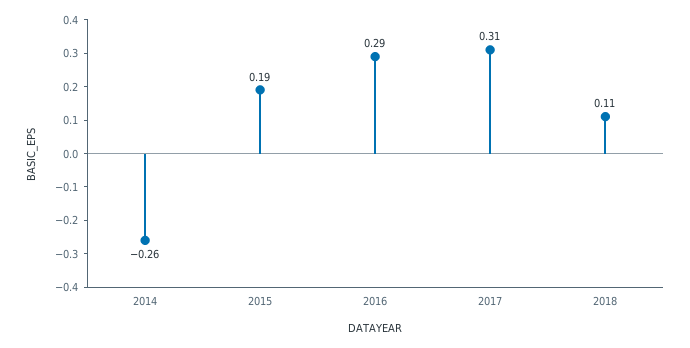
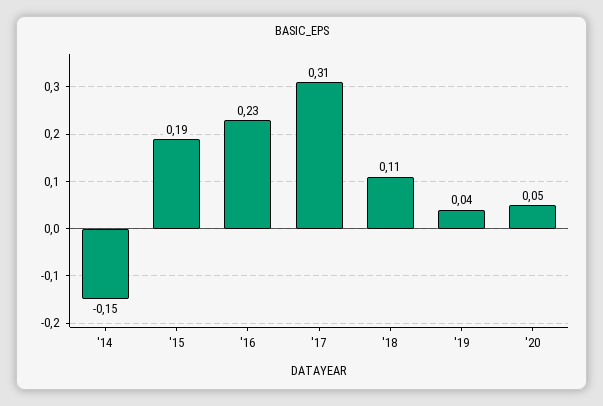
2014: -0.26 -> -0.15
2016: 0.29 -> 0.23
'19: none -> 0.04
'20: none -> 0.05

